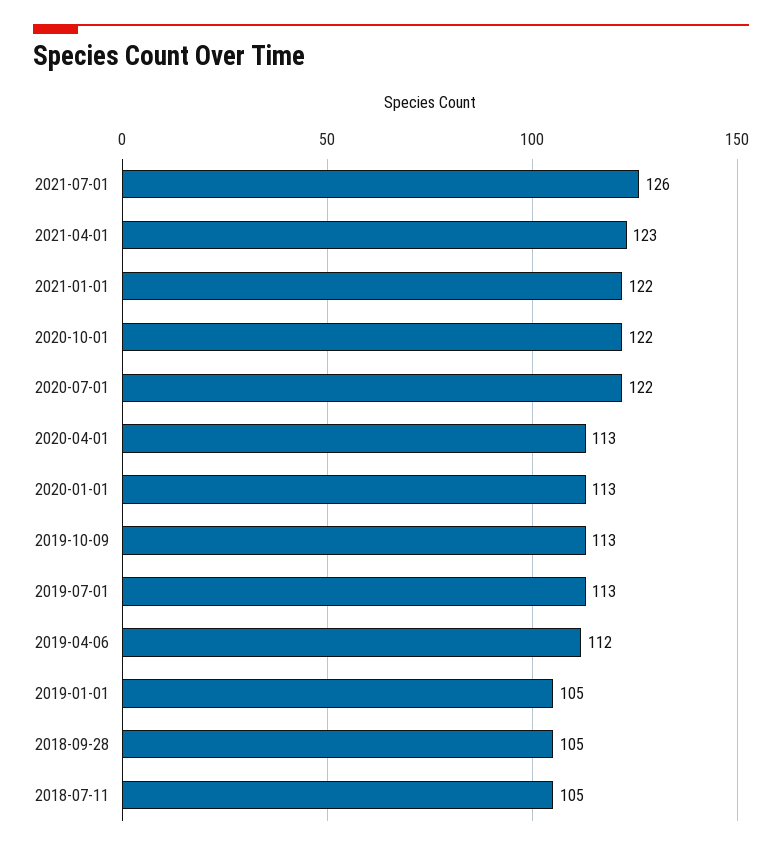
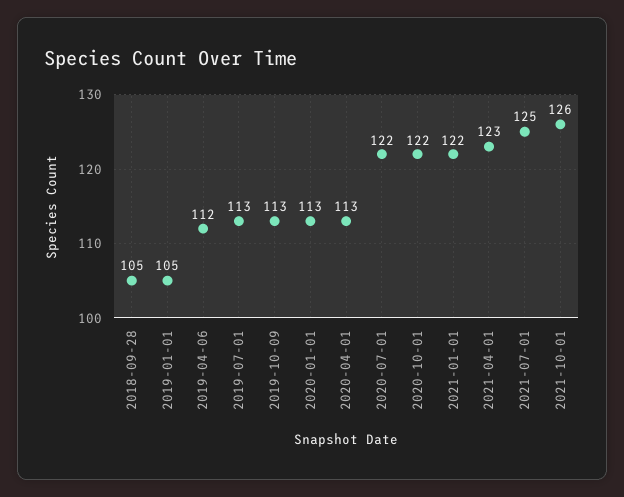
2021-07-01: 126 -> 125
2018-07-11: 105 -> none
2021-10-01: none -> 126

